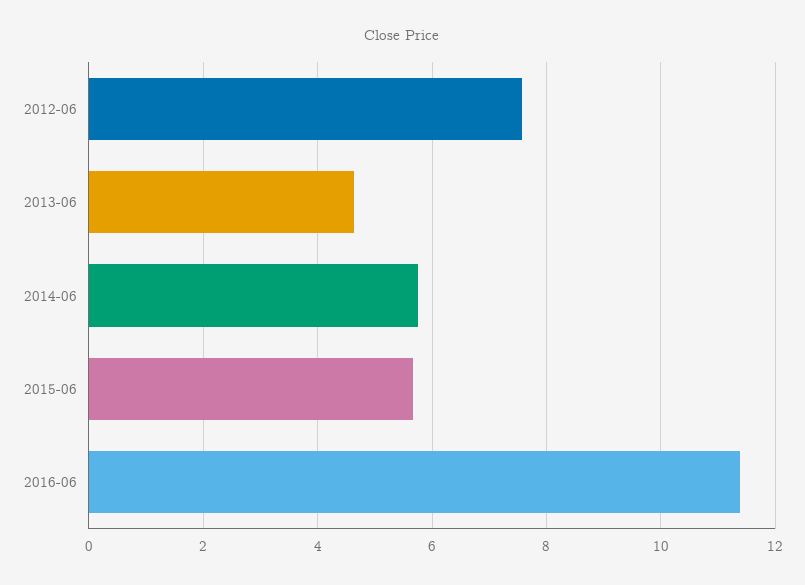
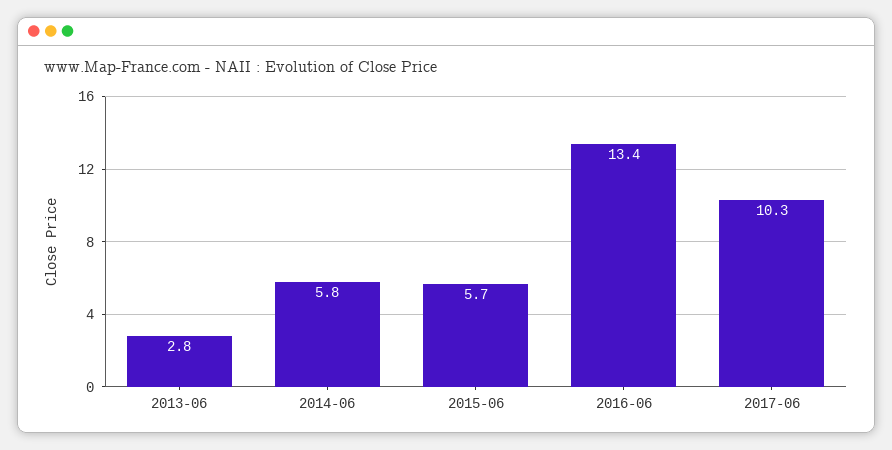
2012-06: 7.6 -> none
2013-06: 4.6 -> 2.8
2016-06: 11.4 -> 13.4
2017-06: none -> 10.3

